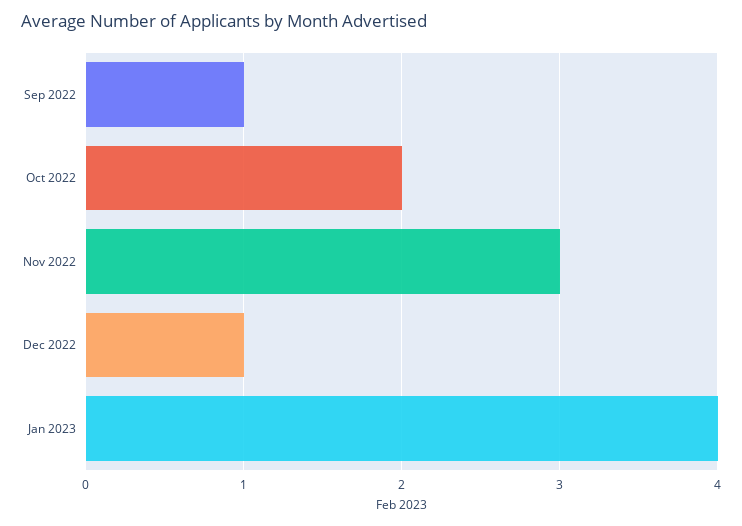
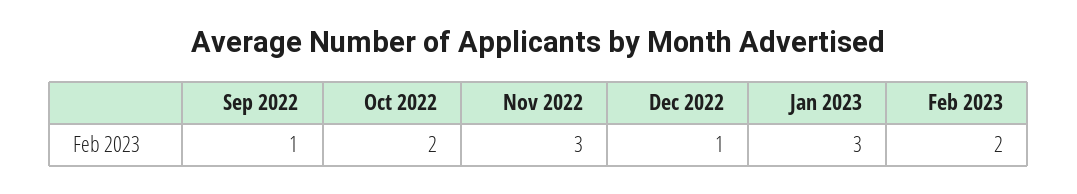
Jan 2023: 4 -> 3
Feb 2023: none -> 2

